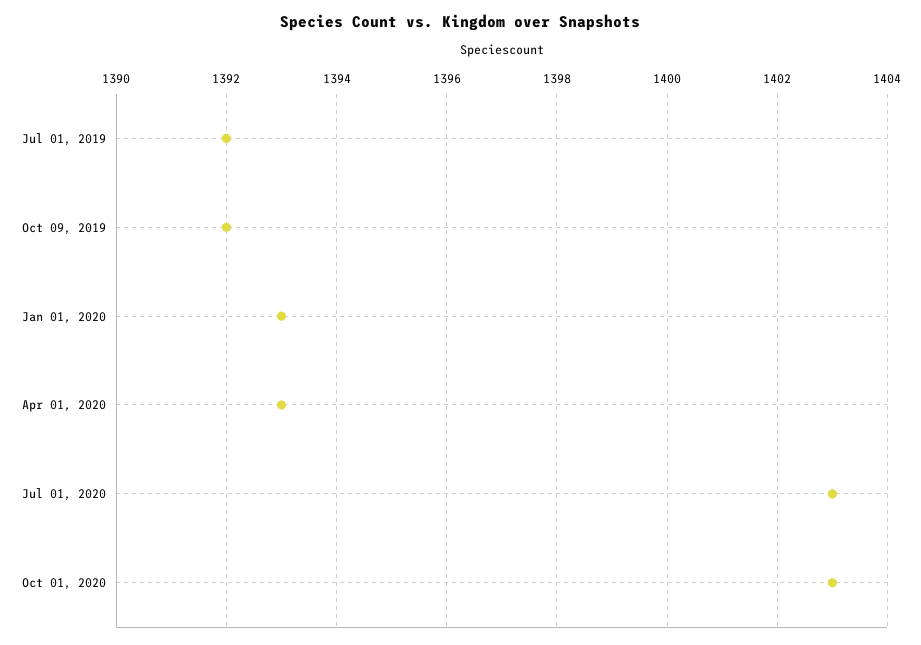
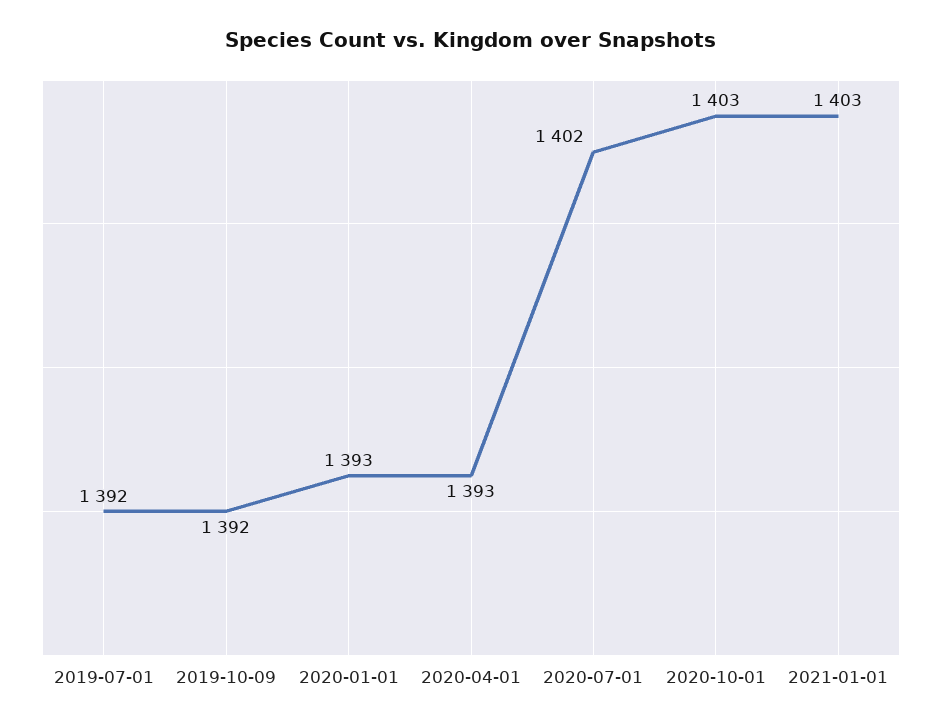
Jul 01, 2020: 1403 -> 1402
2021-01-01: none -> 1403

